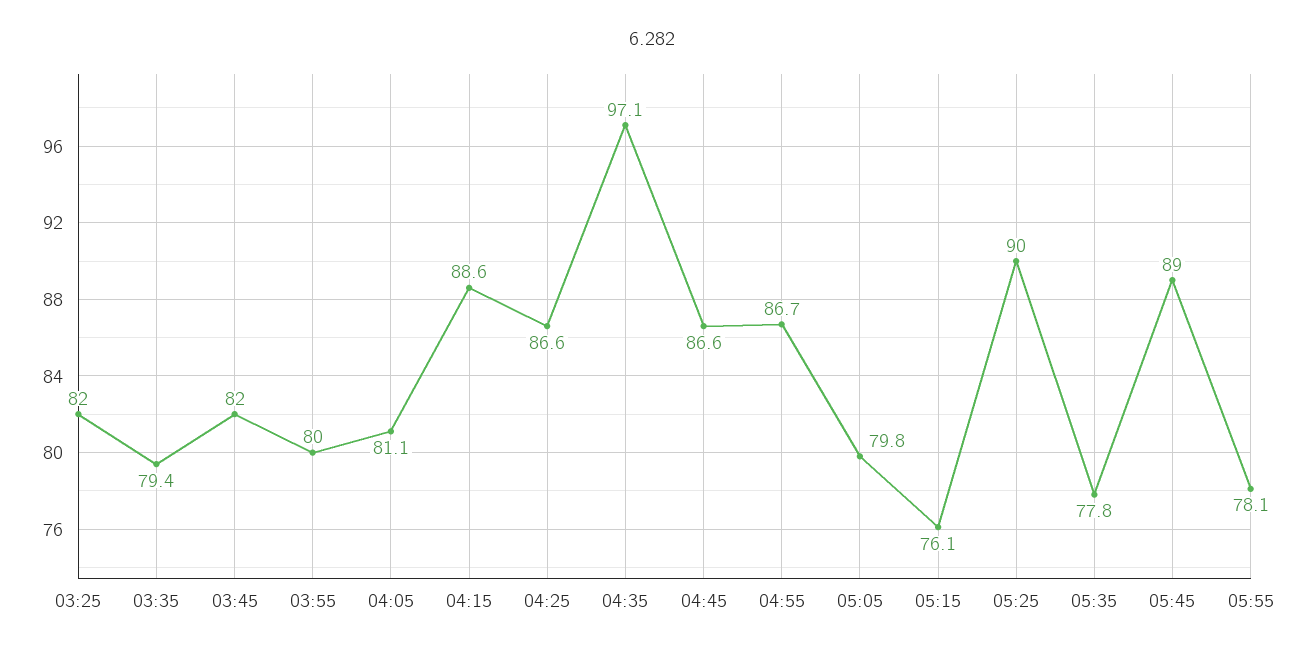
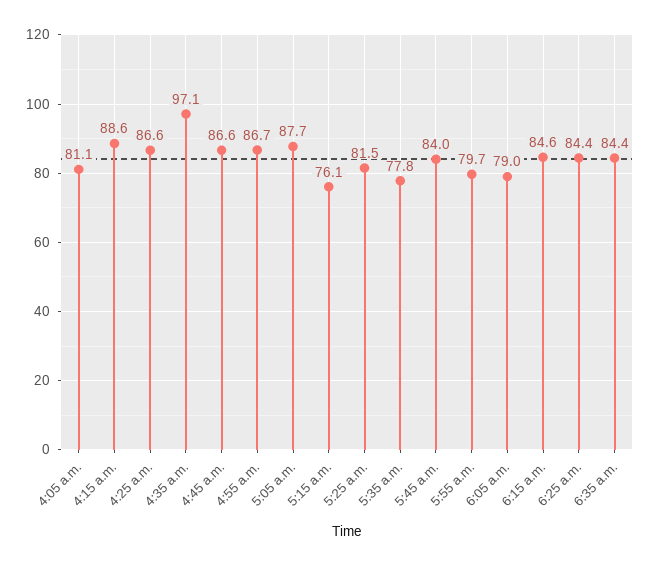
03:25: 82 -> none
03:35: 79.4 -> none
03:45: 82 -> none
03:55: 80 -> none
05:05: 79.8 -> 87.7
05:25: 90 -> 81.5
05:45: 89 -> 84
05:55: 78.1 -> 79.7
6:05 a.m.: none -> 79
6:15 a.m.: none -> 84.6
6:25 a.m.: none -> 84.4
6:35 a.m.: none -> 84.4

